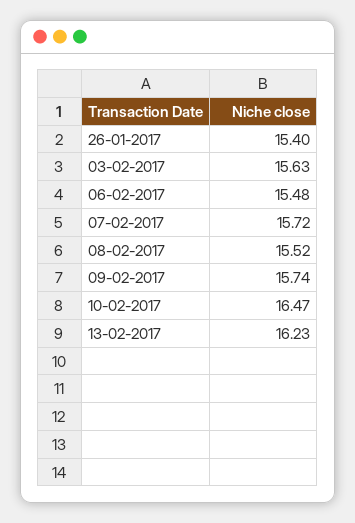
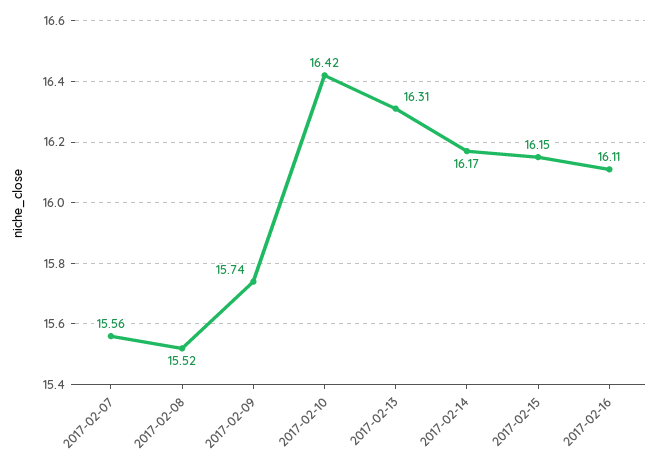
26-01-2017: 15.4 -> none
03-02-2017: 15.63 -> none
06-02-2017: 15.48 -> none
07-02-2017: 15.72 -> 15.56
10-02-2017: 16.47 -> 16.42
13-02-2017: 16.23 -> 16.31
2017-02-14: none -> 16.17
2017-02-15: none -> 16.15
2017-02-16: none -> 16.11

